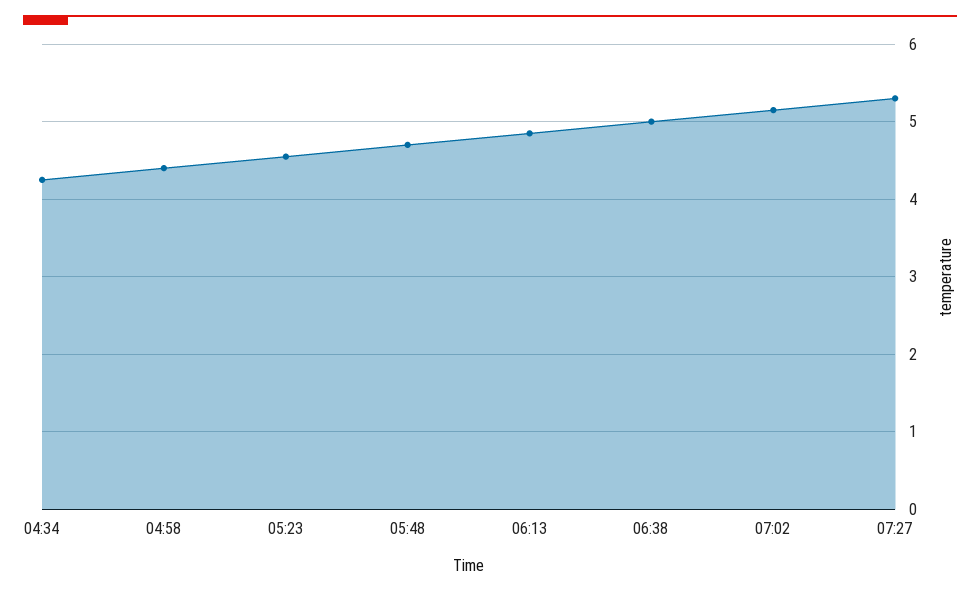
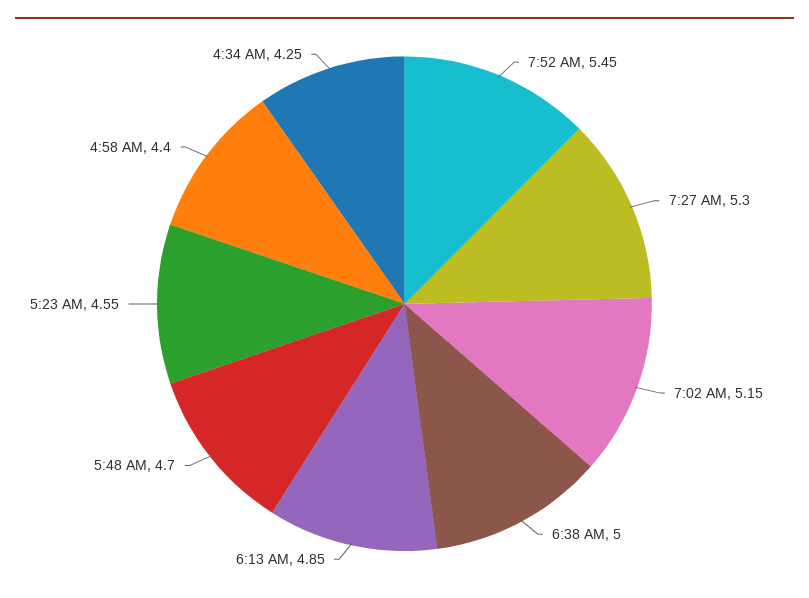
7:52 AM: none -> 5.45

